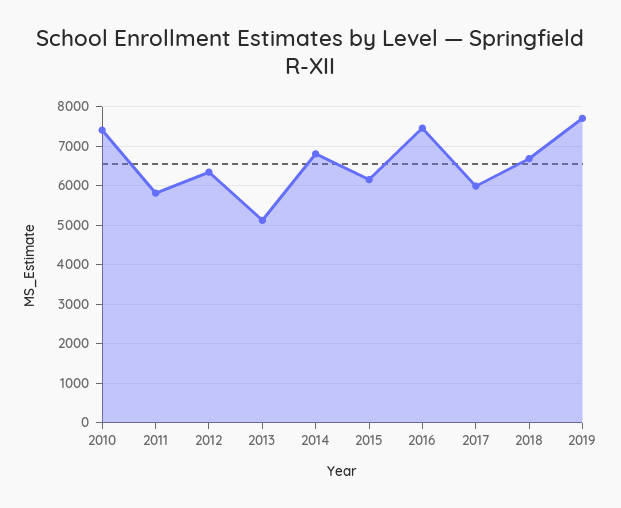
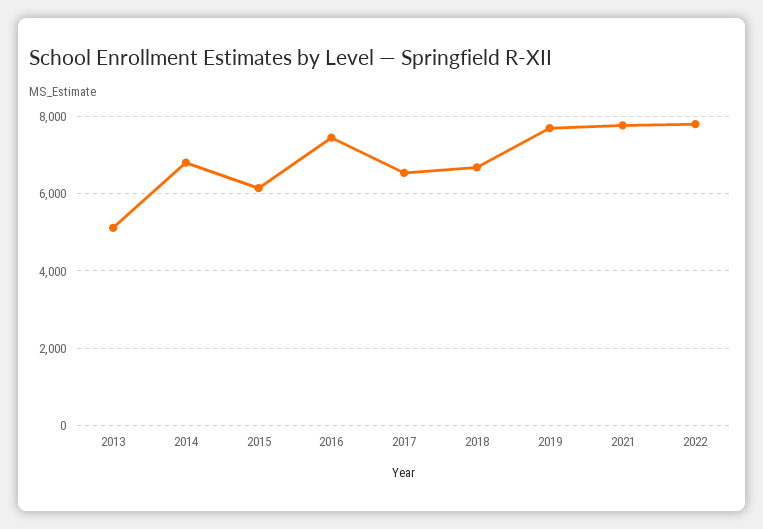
2010: 7400 -> none
2011: 5800 -> none
2012: 6400 -> none
2017: 6000 -> 6600
2021: none -> 7800
2022: none -> 7800

